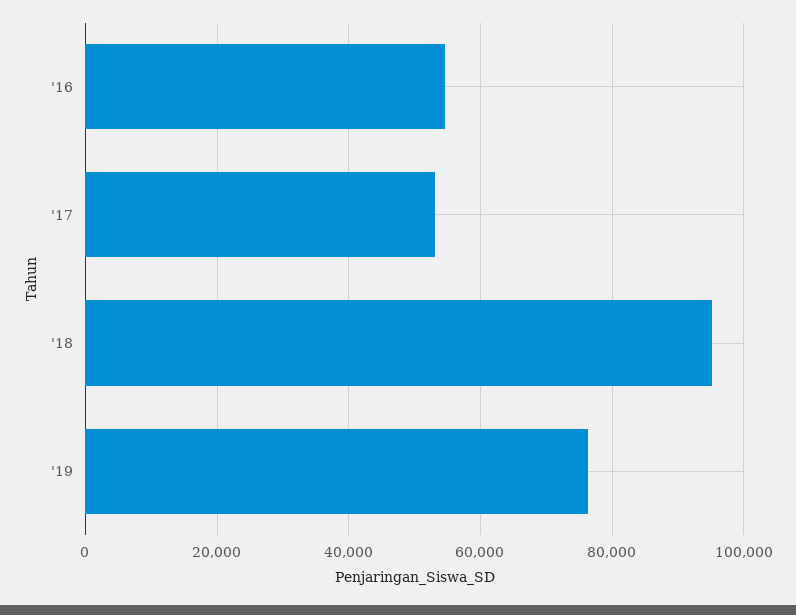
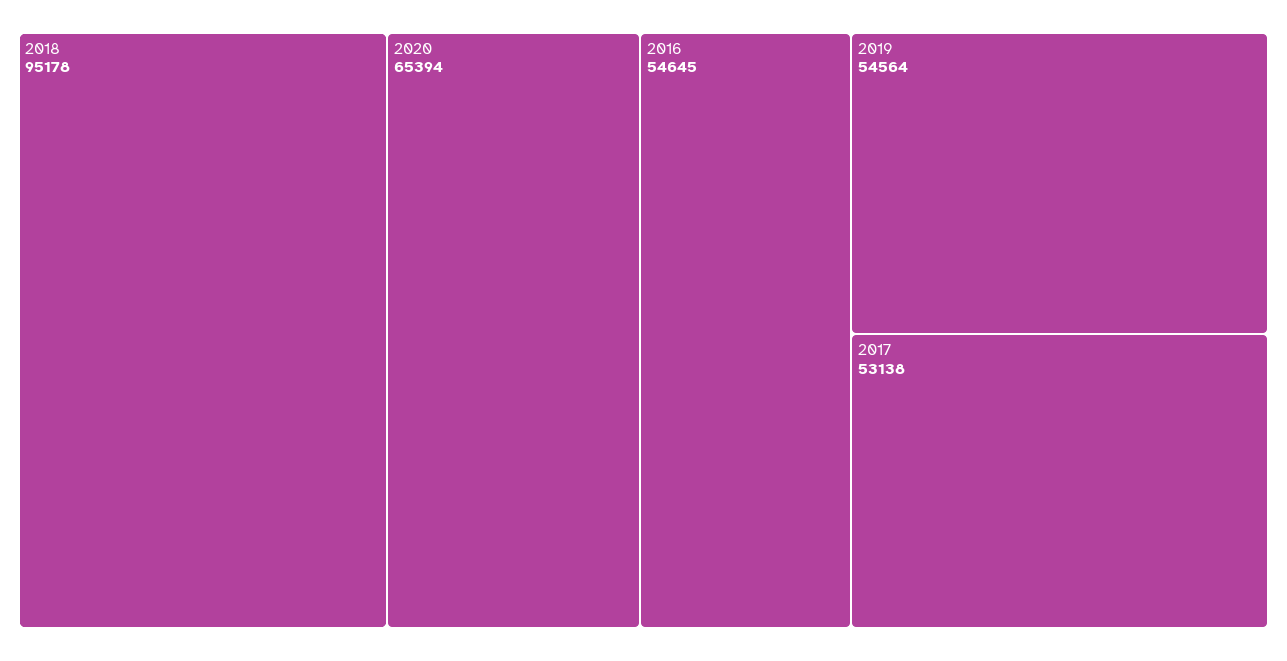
'19: 76000 -> 54564
2020: none -> 65394

